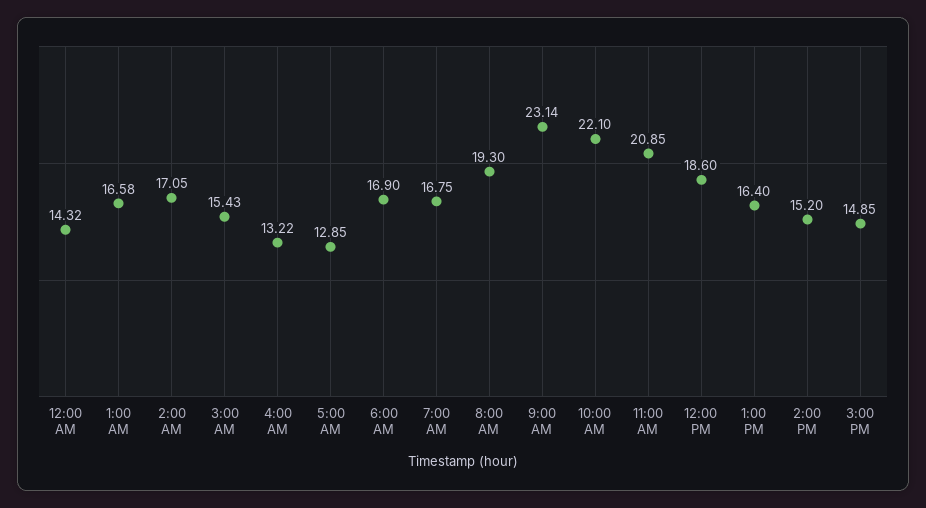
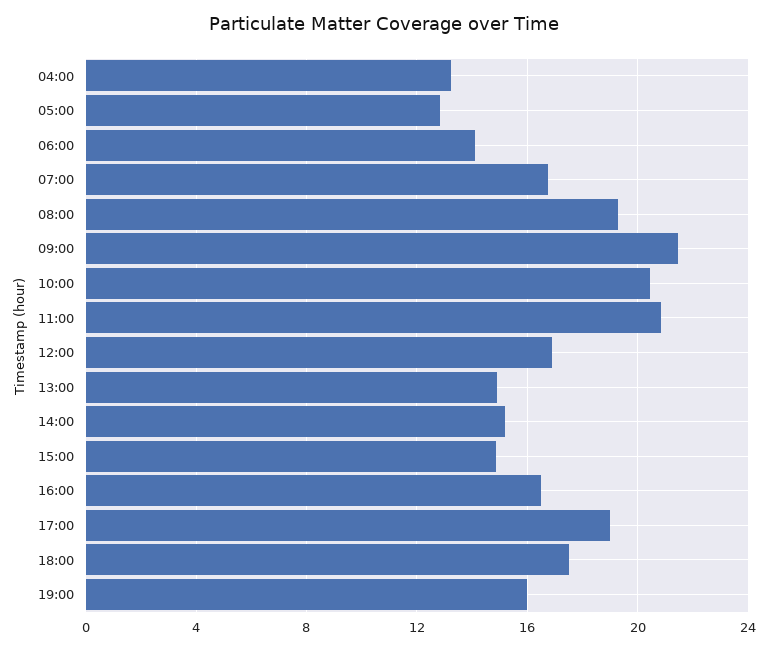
12:00 AM: 14.32 -> none
1:00 AM: 16.58 -> none
2:00 AM: 17.05 -> none
3:00 AM: 15.43 -> none
6:00 AM: 16.9 -> 14
9:00 AM: 23.14 -> 21.5
10:00 AM: 22.1 -> 20.5
12:00 PM: 18.6 -> 17
1:00 PM: 16.4 -> 15
16:00: none -> 16.5
17:00: none -> 19
18:00: none -> 17.5
19:00: none -> 16

